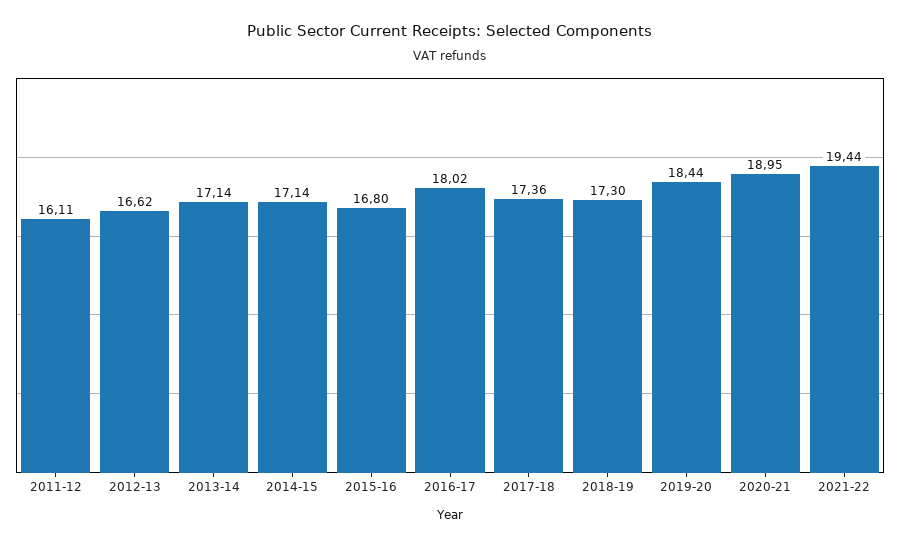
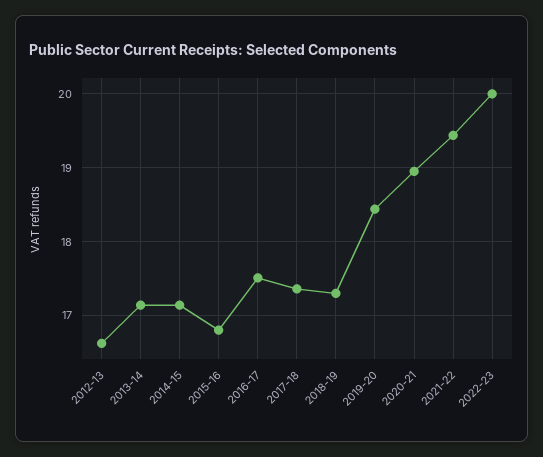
2011-12: 16.11 -> none
2016-17: 18.02 -> 17.5
2022-23: none -> 20

